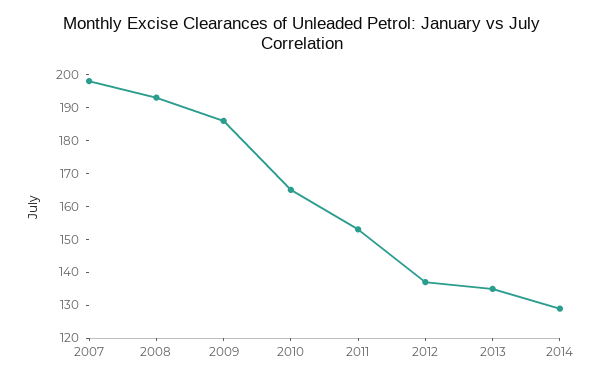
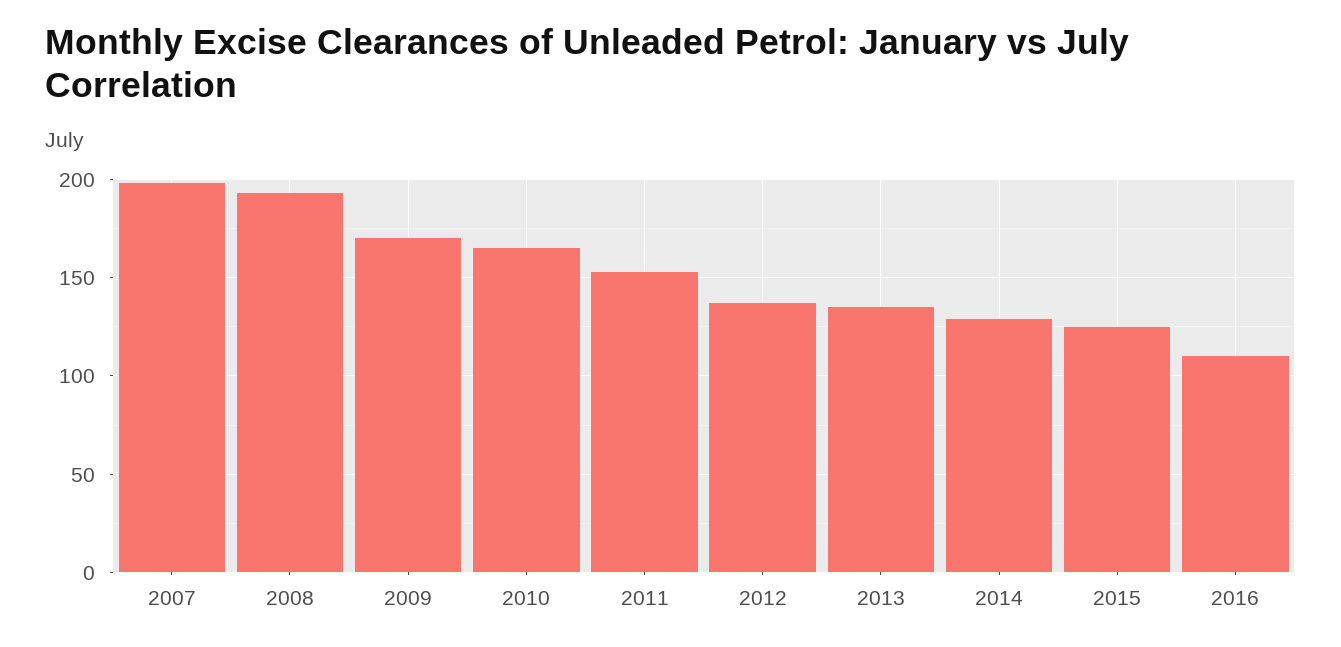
2009: 185 -> 170
2015: none -> 125
2016: none -> 110

